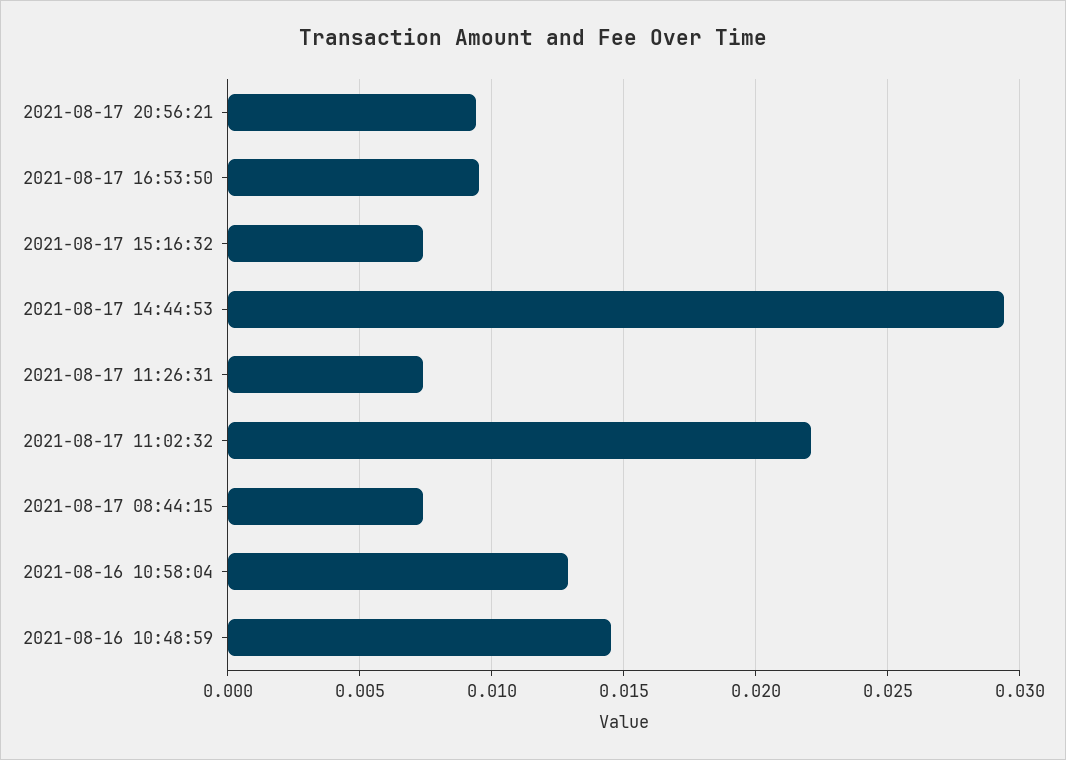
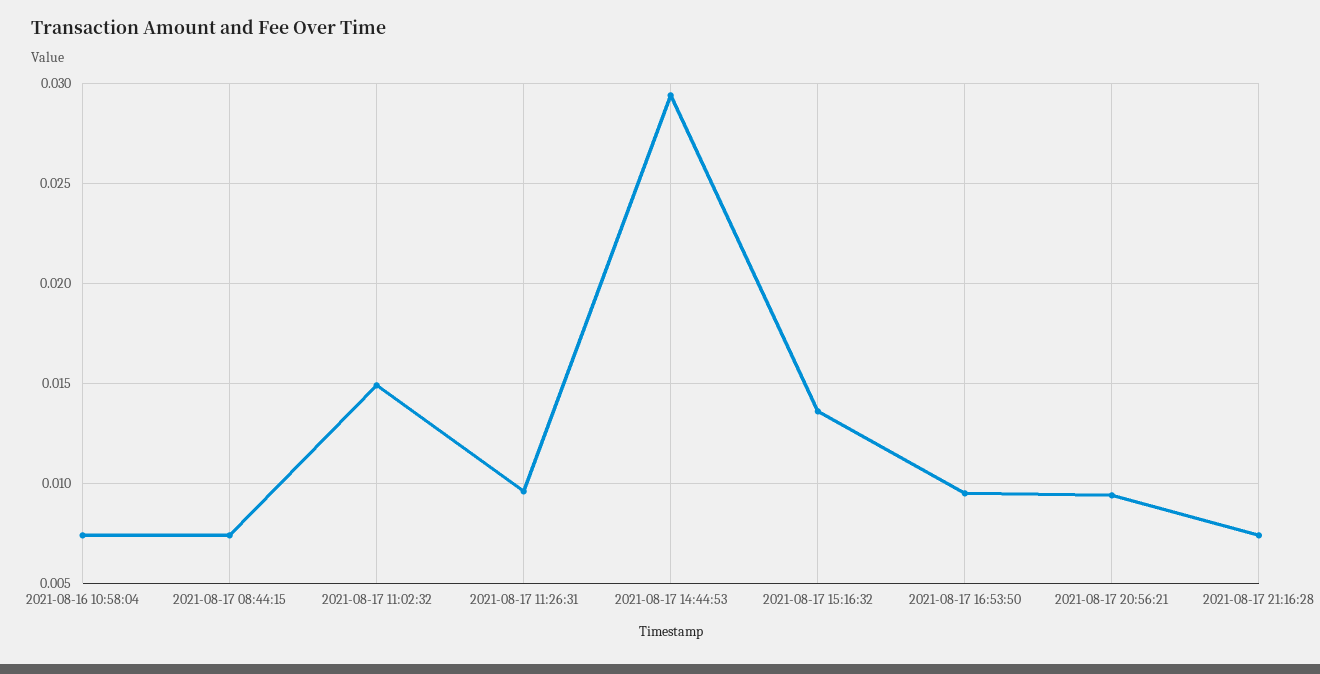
2021-08-17 15:16:32: 0.0075 -> 0.0135
2021-08-17 11:26:31: 0.0075 -> 0.0095
2021-08-17 11:02:32: 0.022 -> 0.015
2021-08-16 10:58:04: 0.013 -> 0.0075
2021-08-16 10:48:59: 0.0145 -> none
2021-08-17 21:16:28: none -> 0.0075

